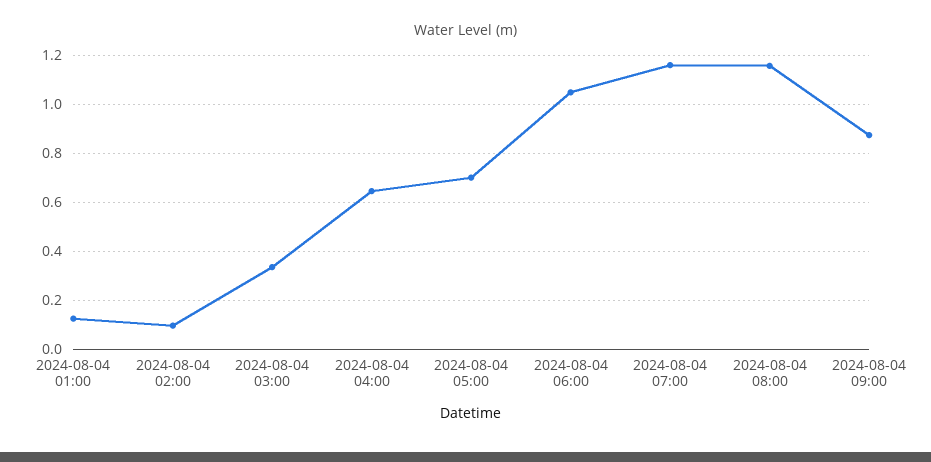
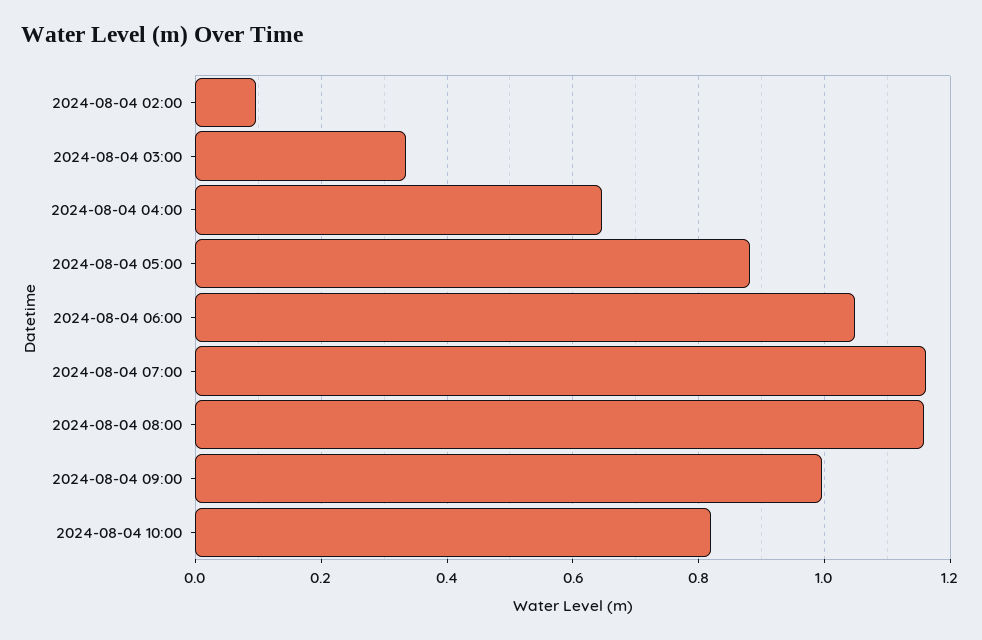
2024-08-04 01:00: 0.125 -> none
2024-08-04 05:00: 0.7 -> 0.88
2024-08-04 09:00: 0.875 -> 1
2024-08-04 10:00: none -> 0.82

